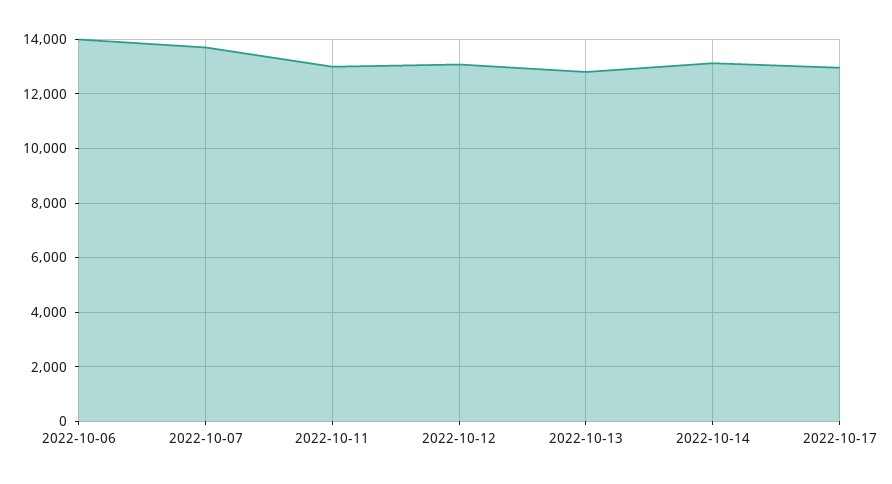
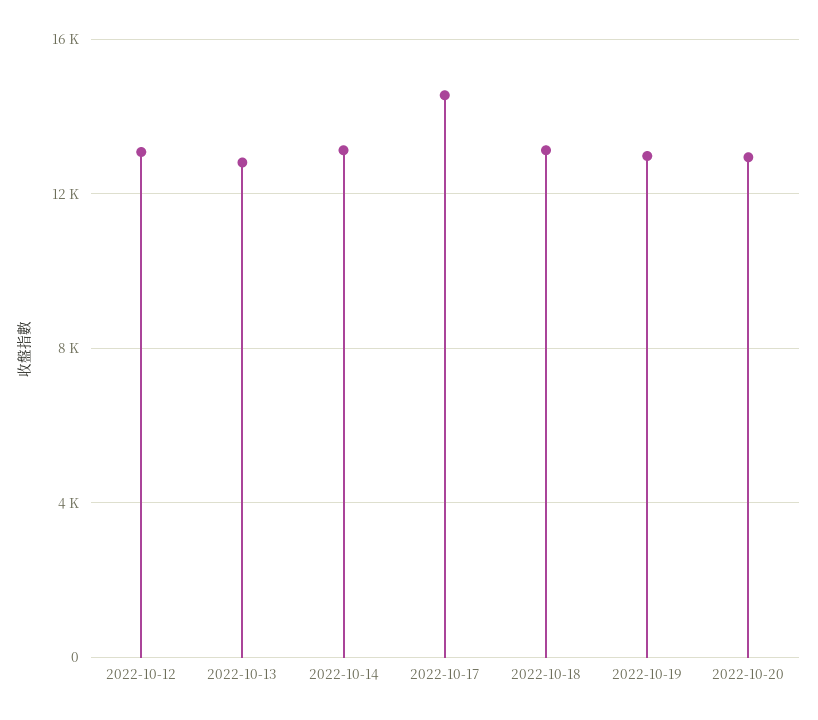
2022-10-06: 14000 -> none
2022-10-07: 13750 -> none
2022-10-11: 13000 -> none
2022-10-17: 13000 -> 14500
2022-10-18: none -> 13000
2022-10-19: none -> 13000
2022-10-20: none -> 13000

